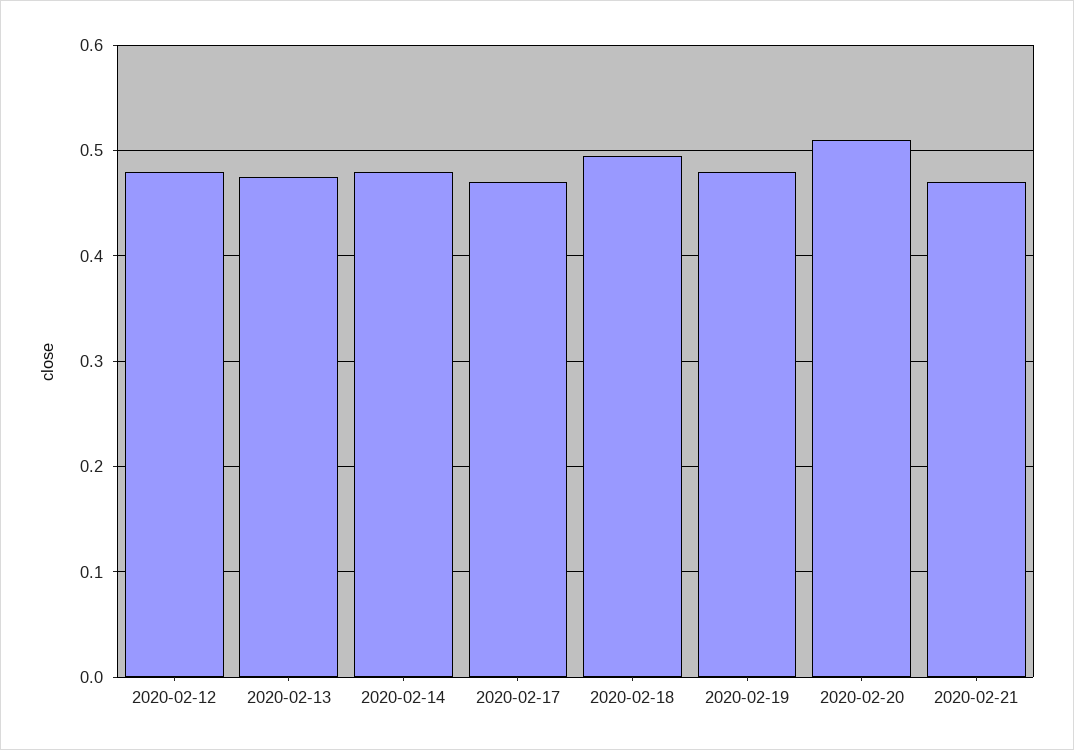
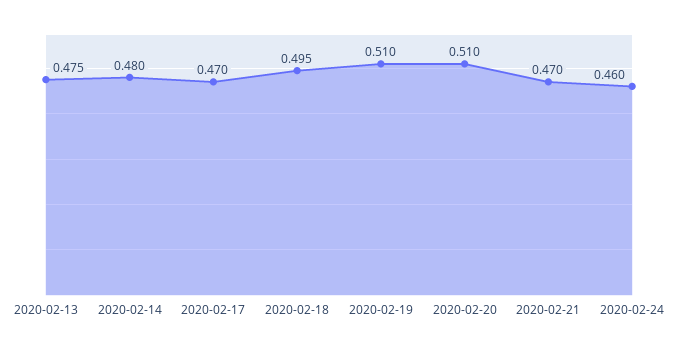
2020-02-12: 0.48 -> none
2020-02-19: 0.48 -> 0.51
2020-02-24: none -> 0.46

